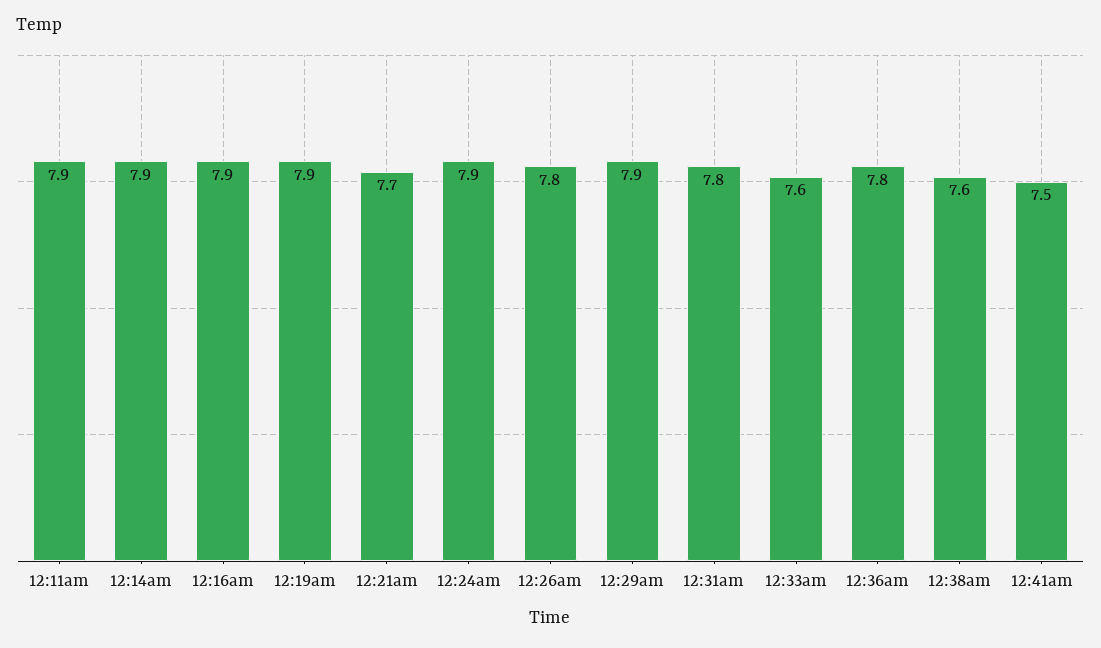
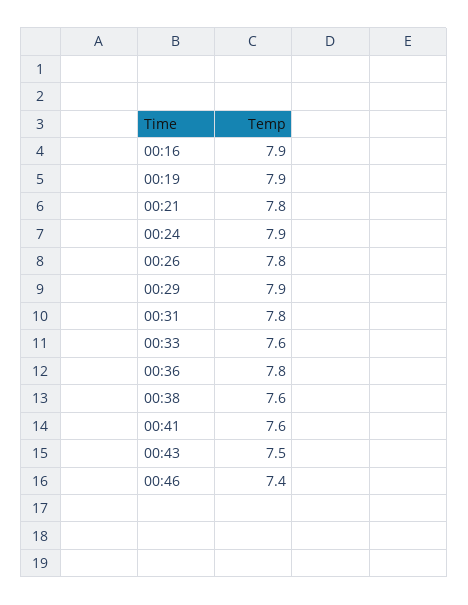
12:11am: 7.9 -> none
12:14am: 7.9 -> none
12:21am: 7.7 -> 7.8
12:41am: 7.5 -> 7.6
00:43: none -> 7.5
00:46: none -> 7.4

